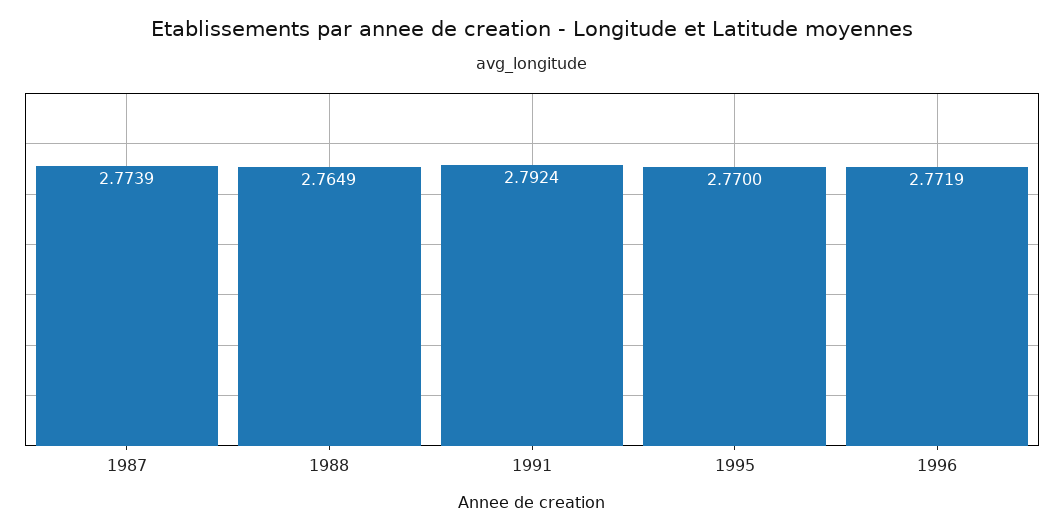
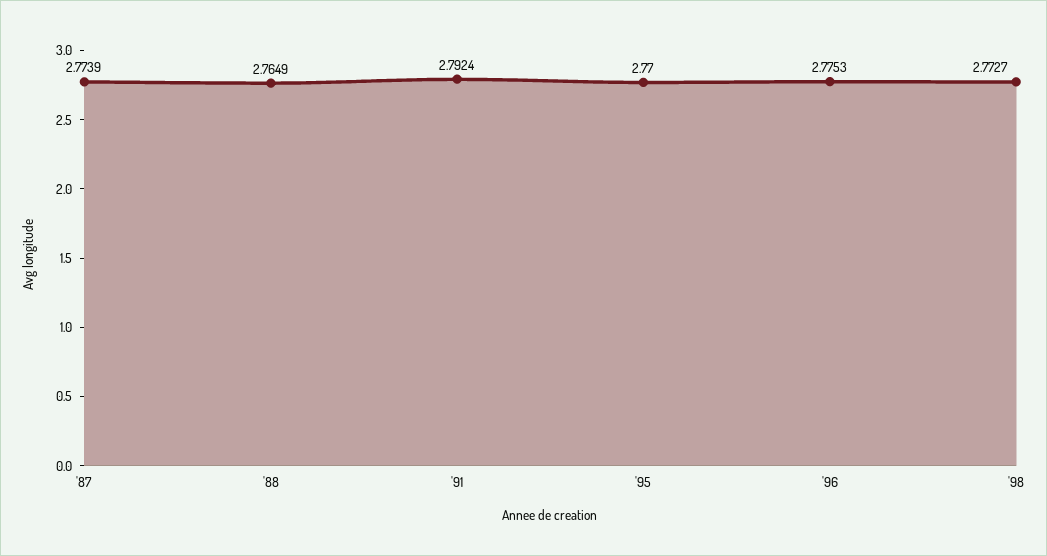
1996: 2.7719 -> 2.7753
'98: none -> 2.7727

